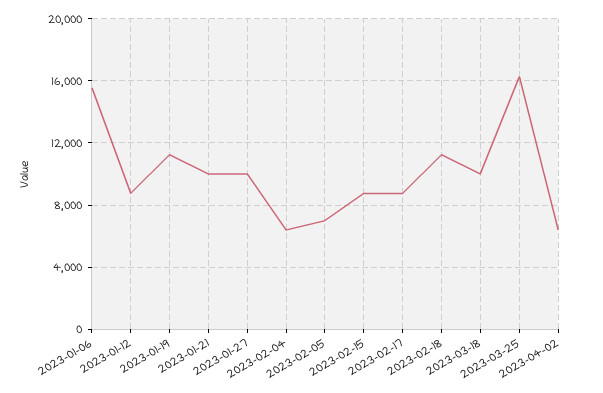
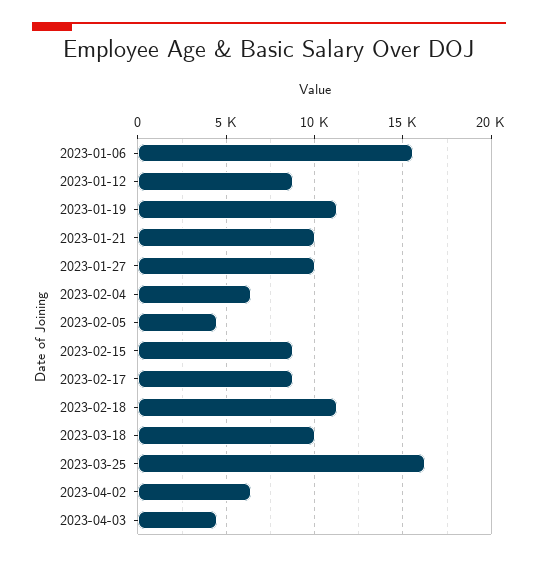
2023-02-05: 7000 -> 4500
2023-04-03: none -> 4500

